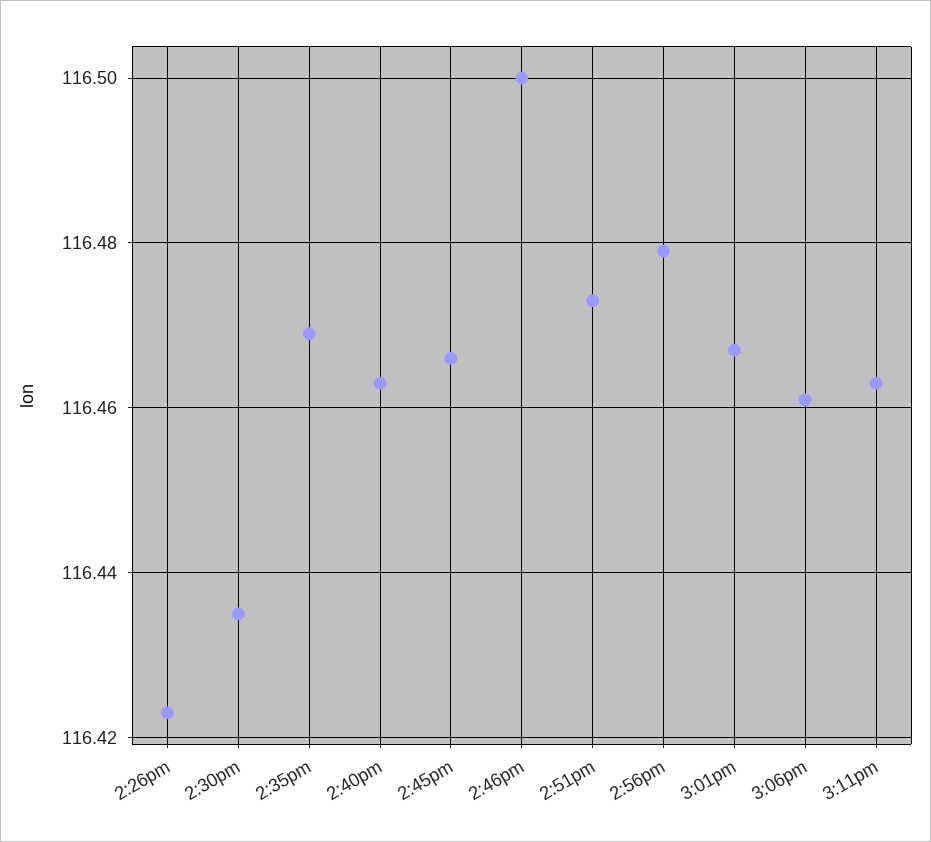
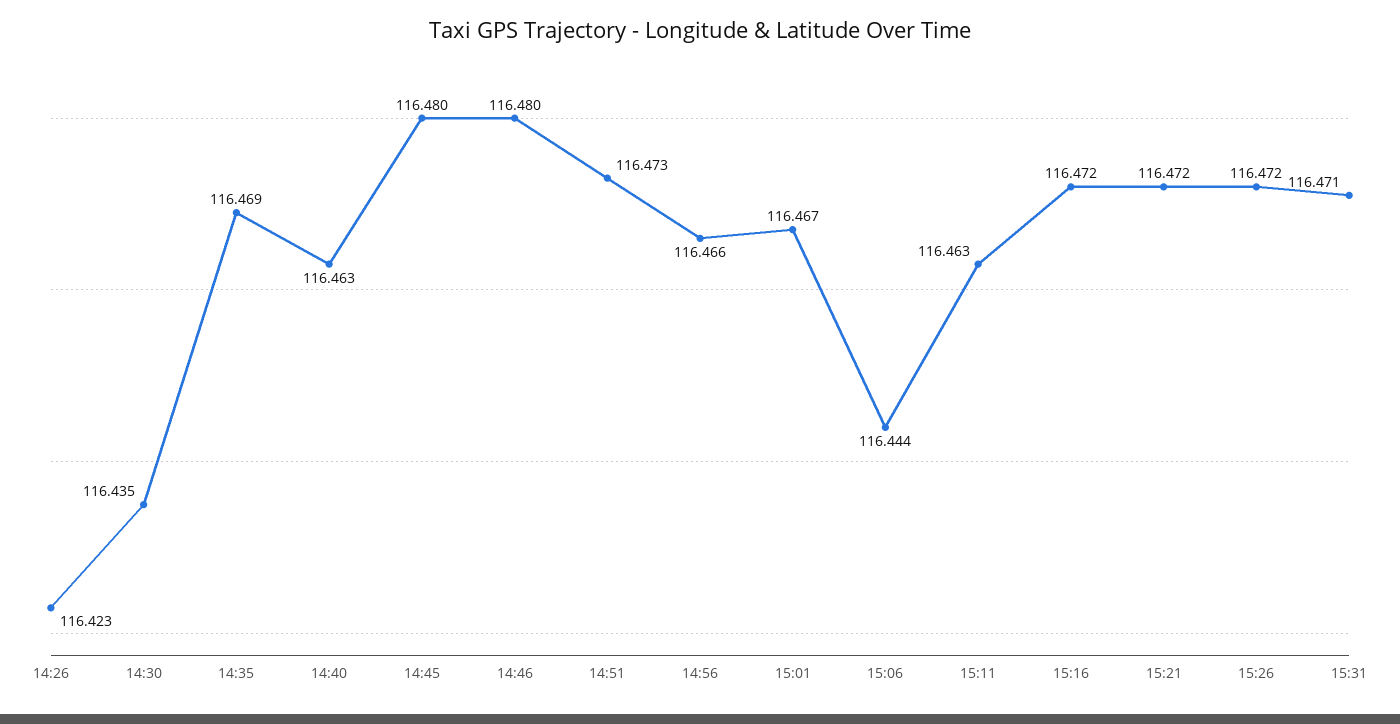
2:45pm: 116.465 -> 116.48
2:46pm: 116.5 -> 116.48
2:56pm: 116.48 -> 116.466
3:06pm: 116.46 -> 116.444
15:16: none -> 116.472
15:21: none -> 116.472
15:26: none -> 116.472
15:31: none -> 116.471

